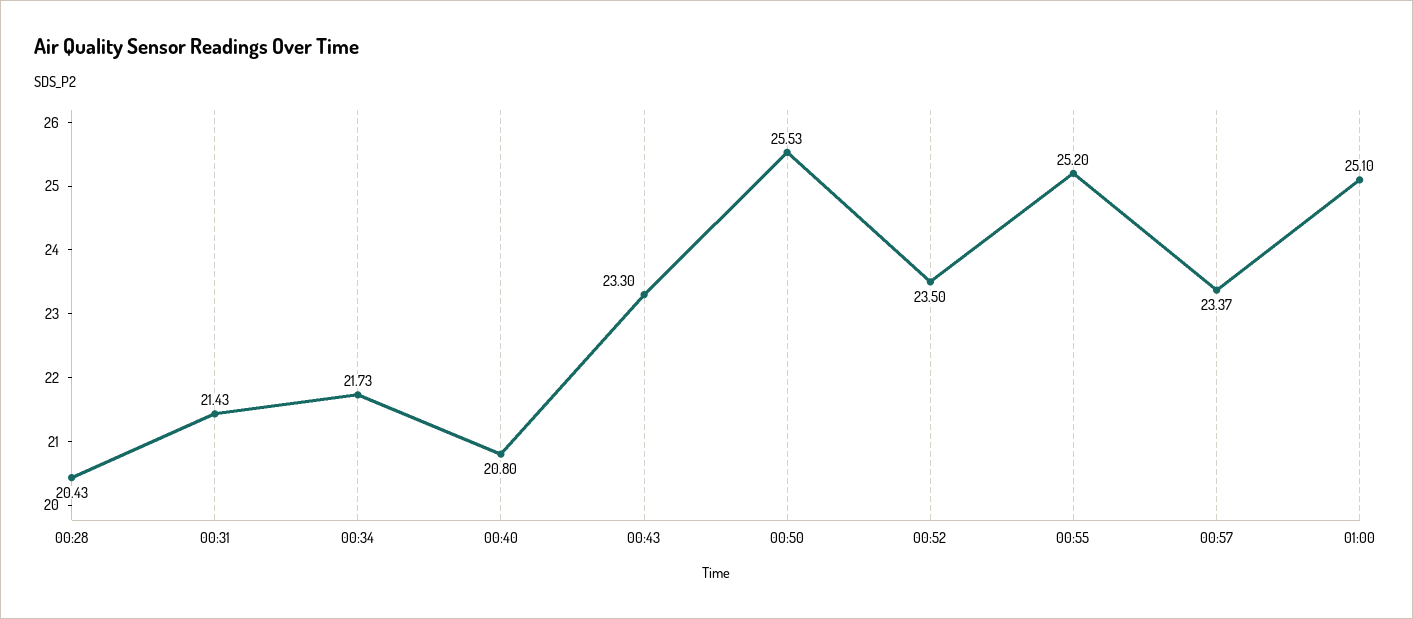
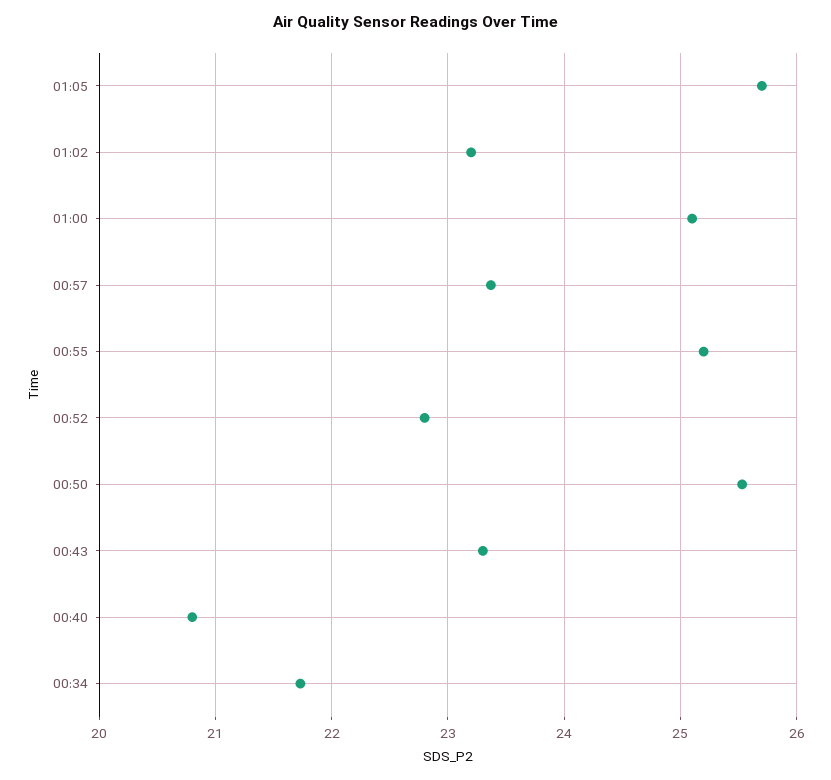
00:28: 20.43 -> none
00:31: 21.43 -> none
00:52: 23.5 -> 22.8
01:05: none -> 25.7
01:02: none -> 23.2

